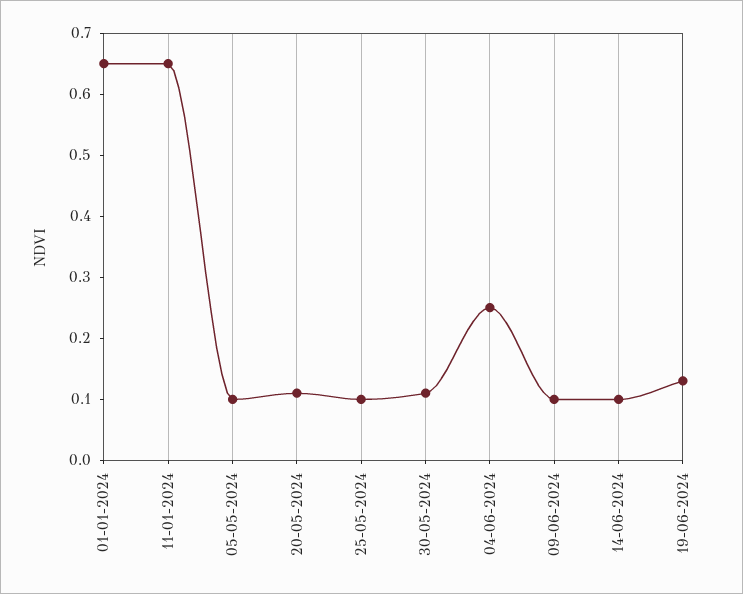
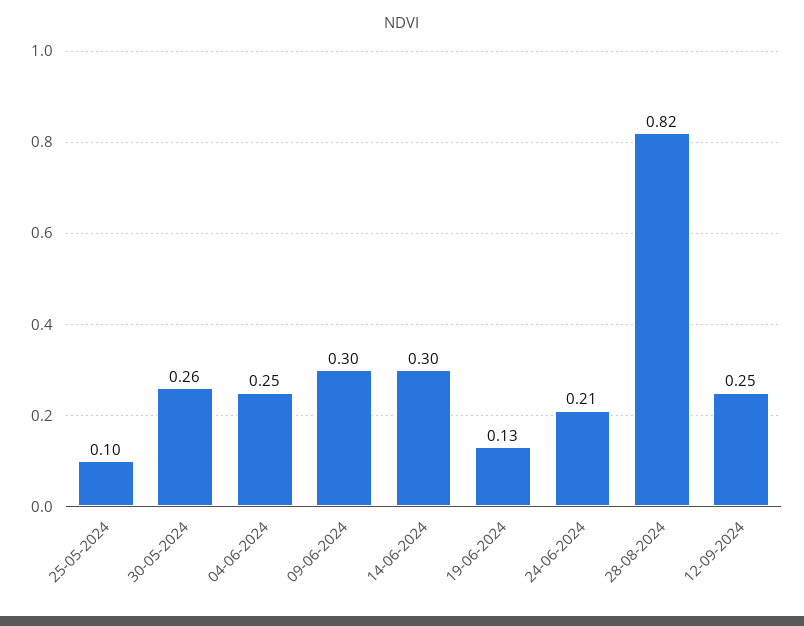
01-01-2024: 0.65 -> none
11-01-2024: 0.65 -> none
05-05-2024: 0.1 -> none
20-05-2024: 0.1 -> none
30-05-2024: 0.1 -> 0.26
09-06-2024: 0.1 -> 0.3
14-06-2024: 0.1 -> 0.3
24-06-2024: none -> 0.21
28-08-2024: none -> 0.82
12-09-2024: none -> 0.25

